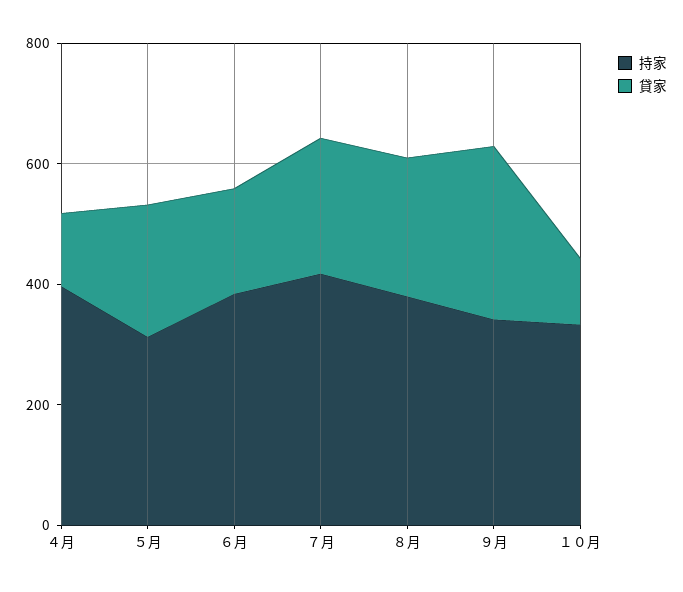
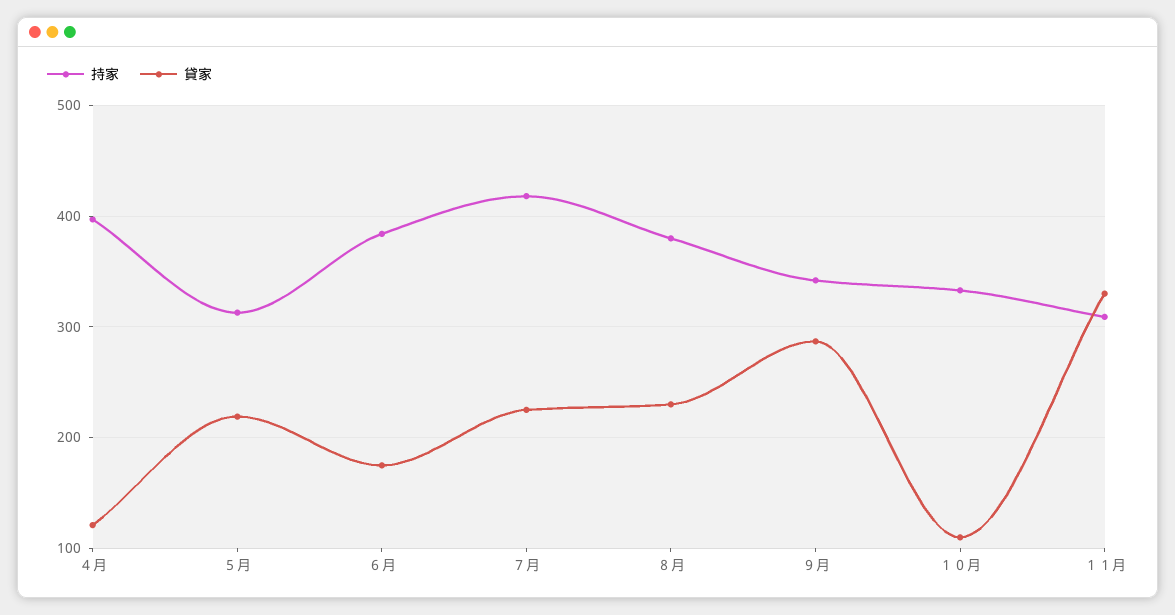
持家, １１月: none -> 310
貸家, １１月: none -> 330

